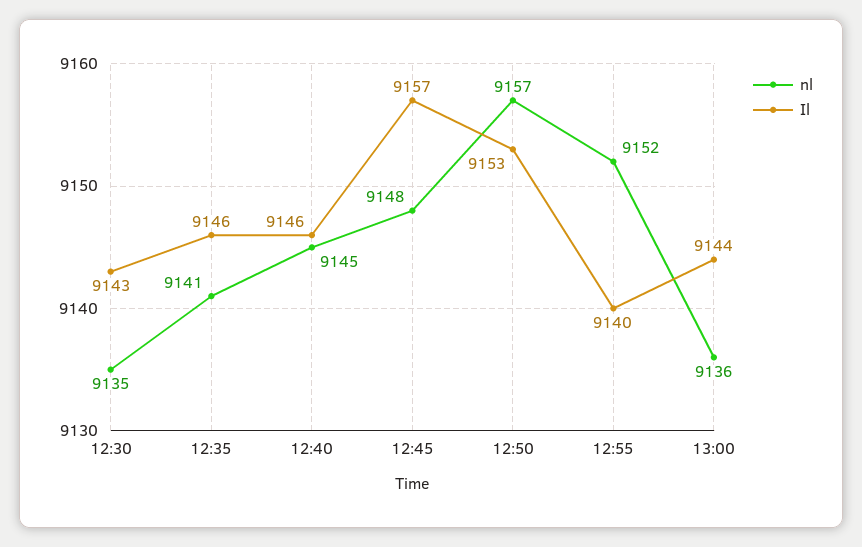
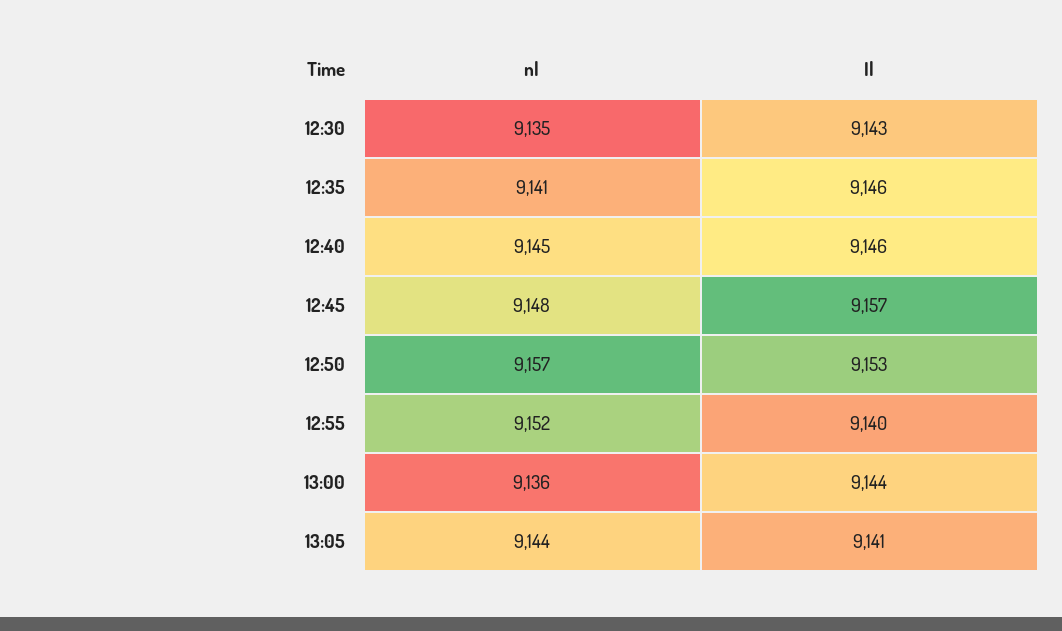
nl, 13:05: none -> 9144
Il, 13:05: none -> 9141

